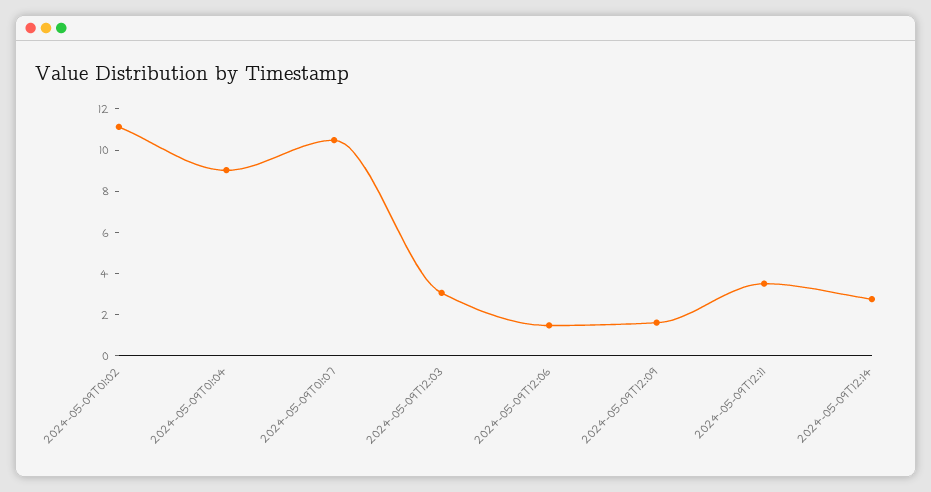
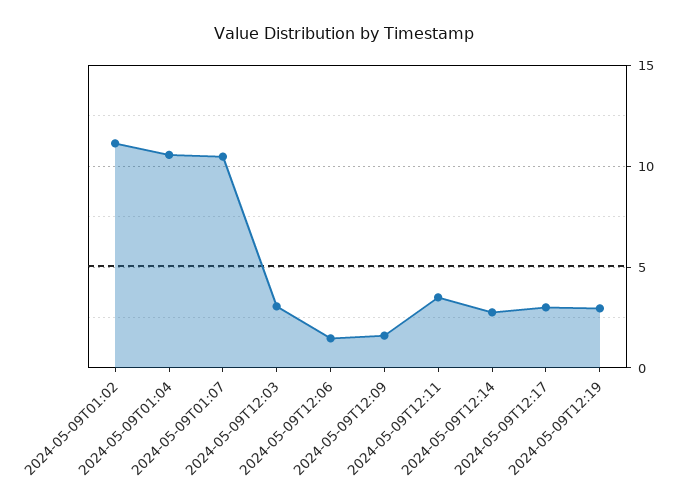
2024-05-09T01:04: 9 -> 10.5
2024-05-09T12:17: none -> 3
2024-05-09T12:19: none -> 3

